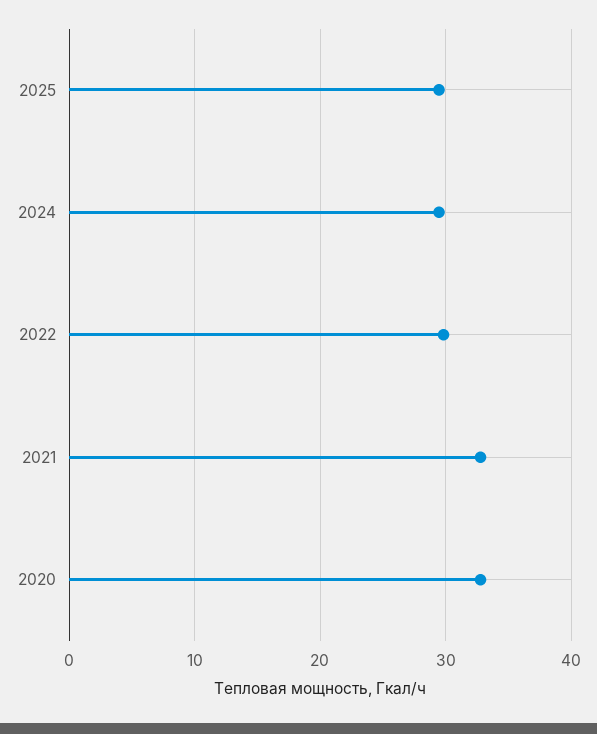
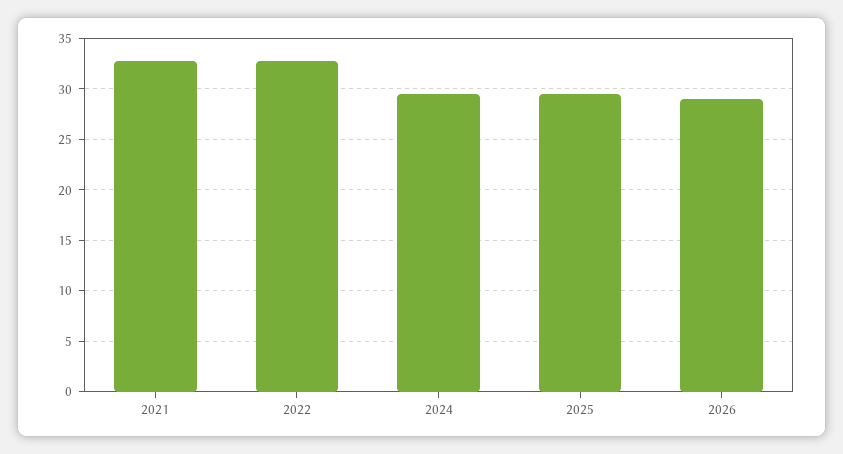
2022: 30 -> 33
2020: 33 -> none
2026: none -> 29

